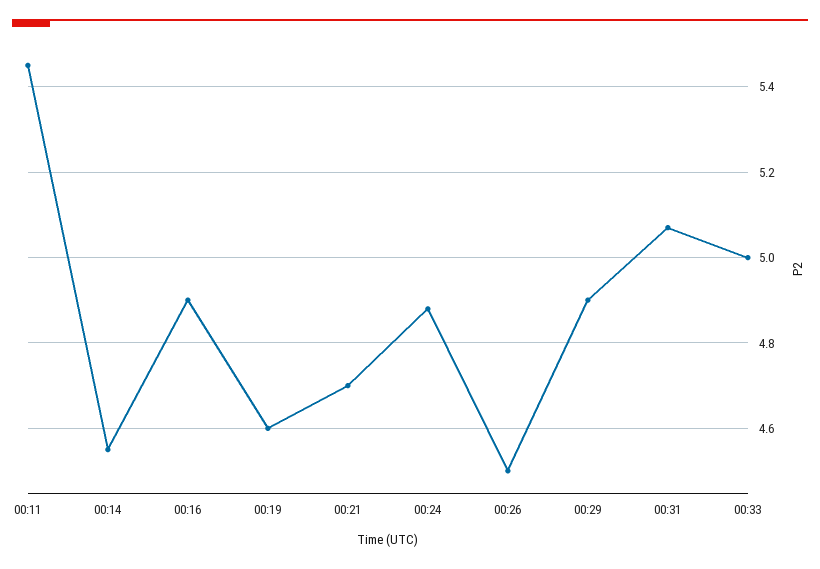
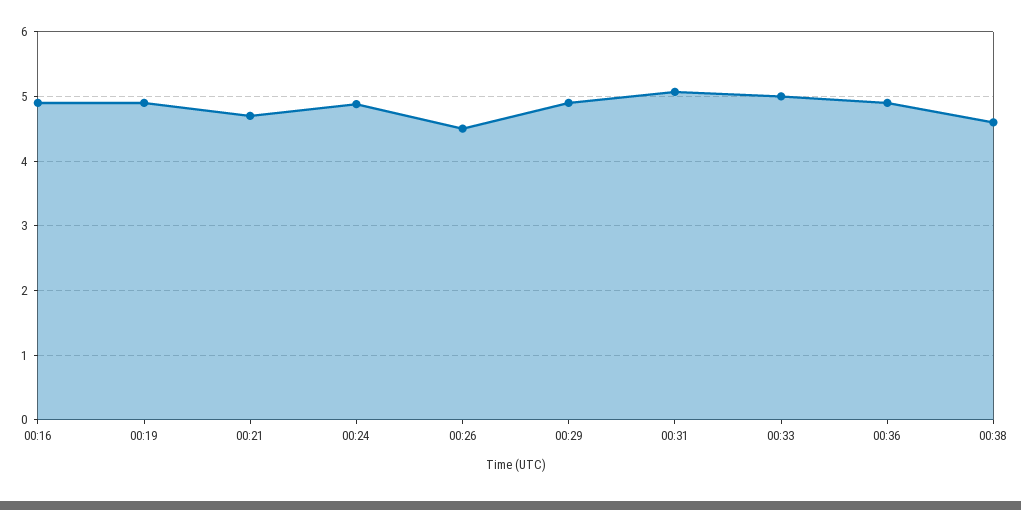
00:11: 5.45 -> none
00:14: 4.55 -> none
00:19: 4.6 -> 4.9
00:36: none -> 4.9
00:38: none -> 4.6

